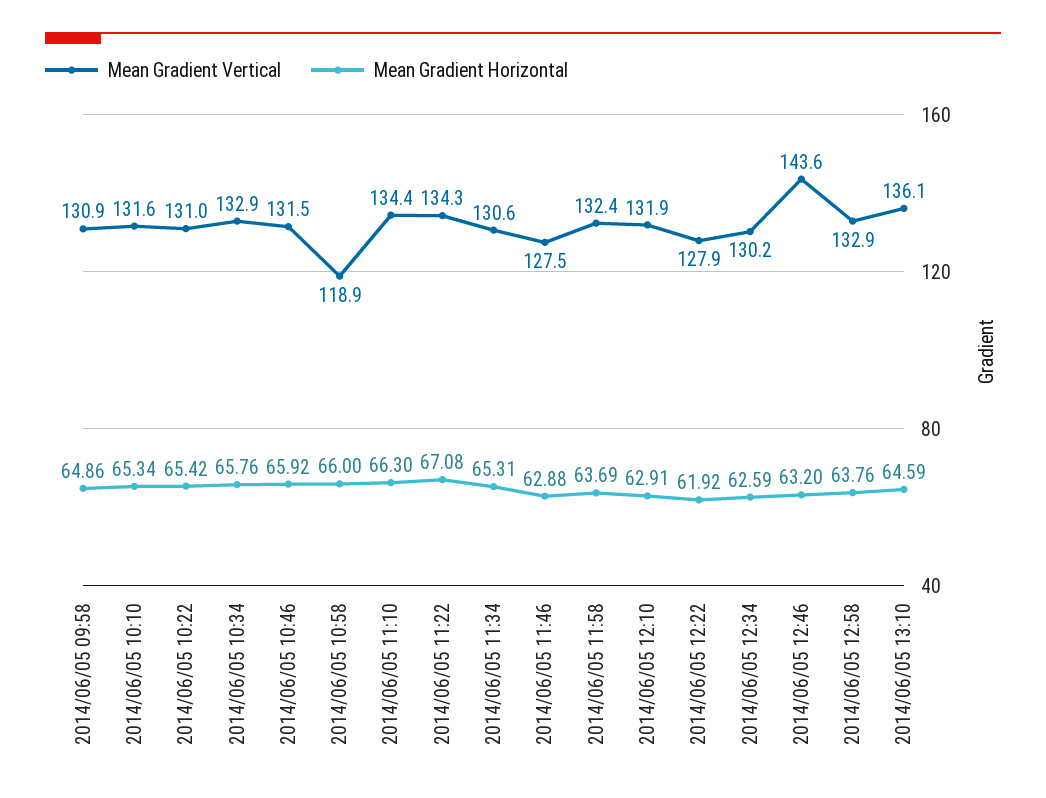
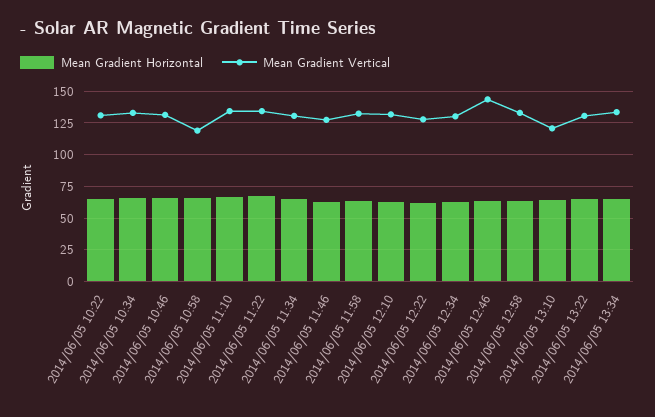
Mean Gradient Vertical, 2014/06/05 09:58: 130.9 -> none
Mean Gradient Horizontal, 2014/06/05 09:58: 64.86 -> none
Mean Gradient Vertical, 2014/06/05 10:10: 131.6 -> none
Mean Gradient Horizontal, 2014/06/05 10:10: 65.34 -> none
Mean Gradient Vertical, 2014/06/05 13:10: 136.1 -> 120
Mean Gradient Horizontal, 2014/06/05 13:22: none -> 65
Mean Gradient Vertical, 2014/06/05 13:22: none -> 130
Mean Gradient Horizontal, 2014/06/05 13:34: none -> 65
Mean Gradient Vertical, 2014/06/05 13:34: none -> 135

